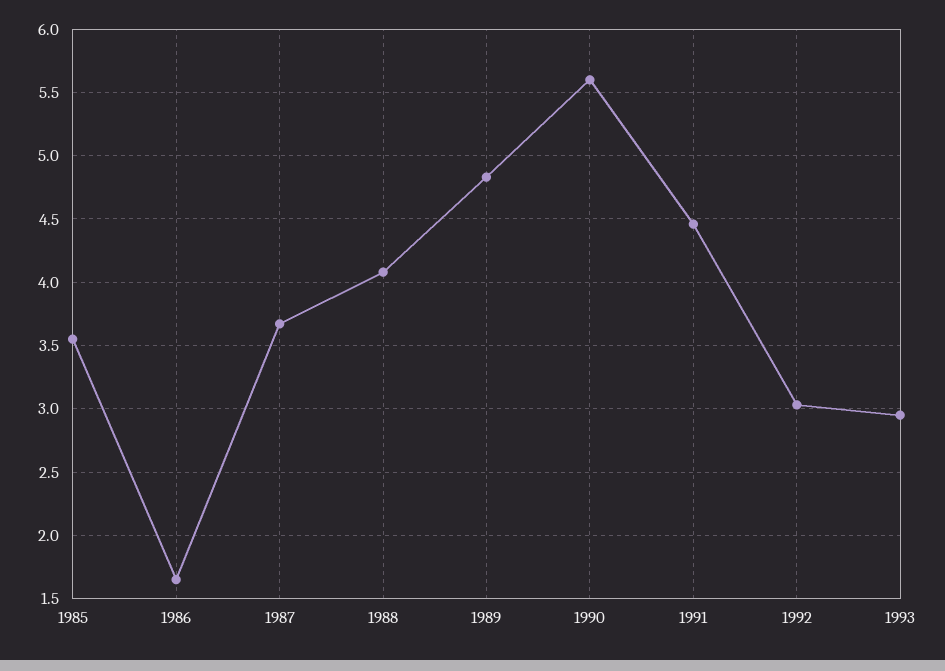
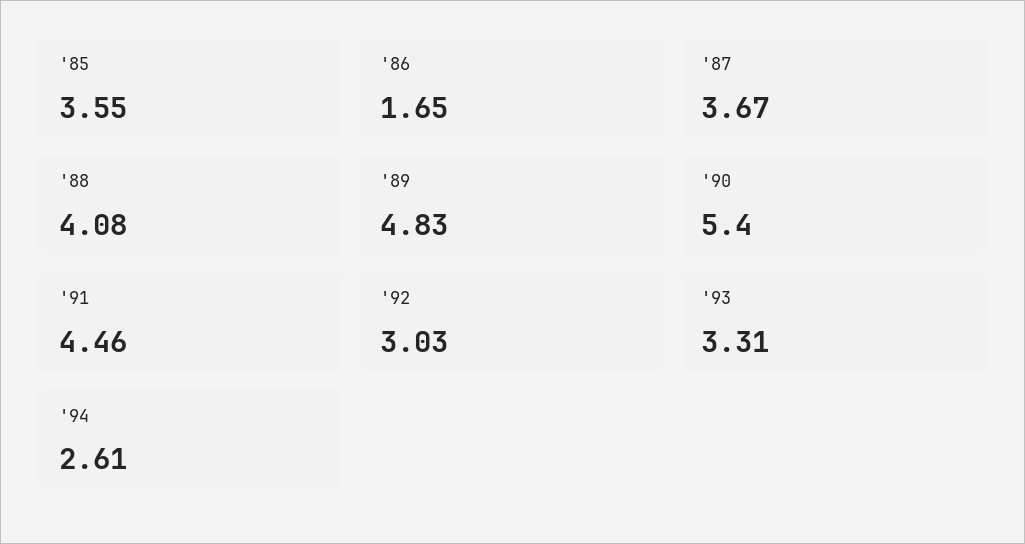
1990: 5.6 -> 5.4
1993: 2.95 -> 3.31
'94: none -> 2.61

